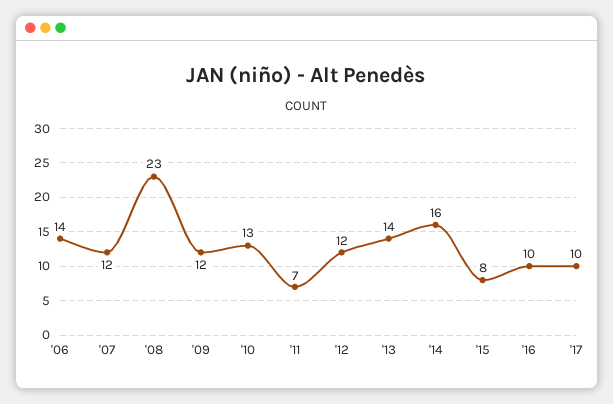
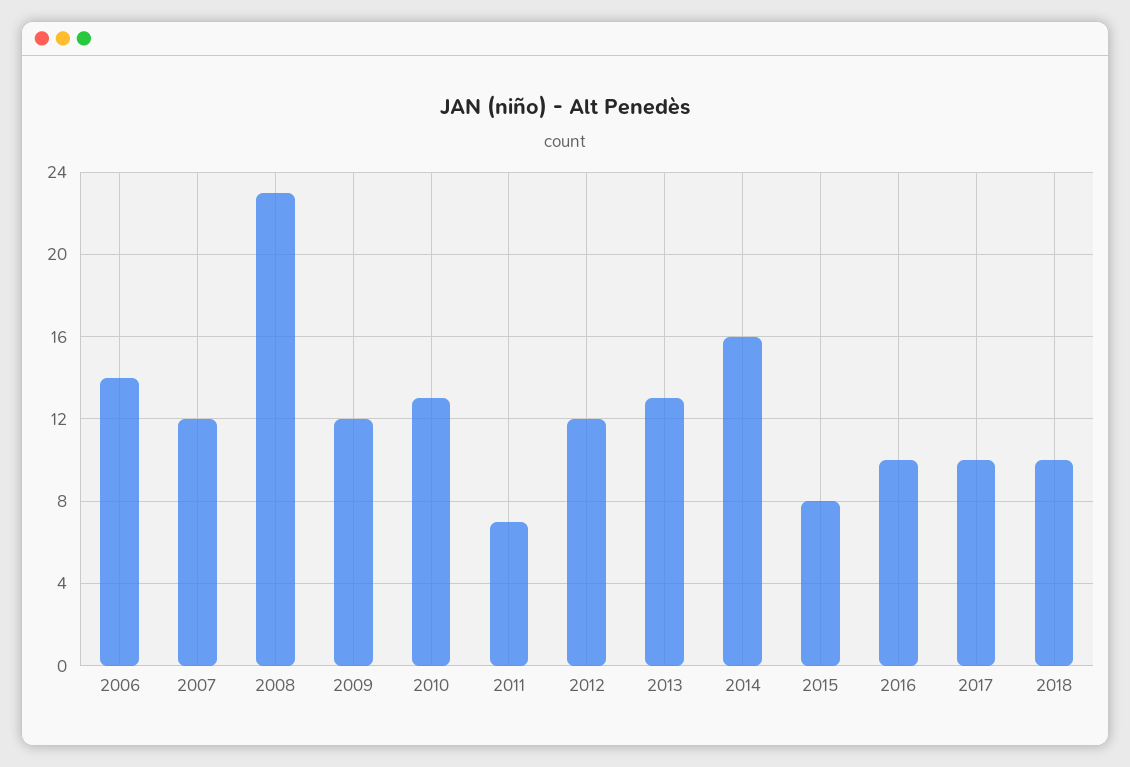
'13: 14 -> 13
2018: none -> 10

